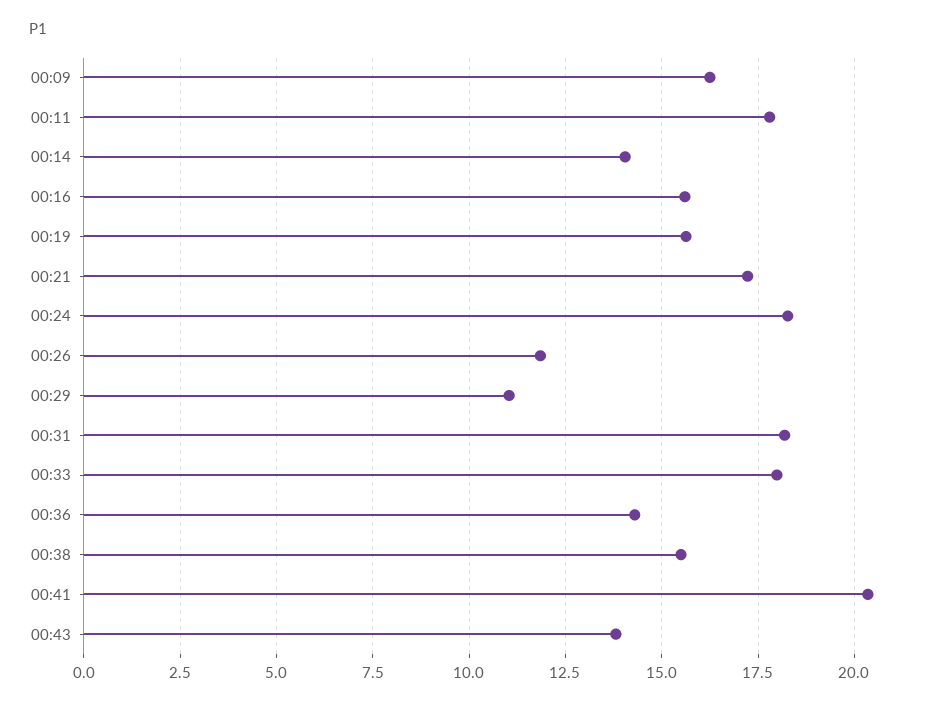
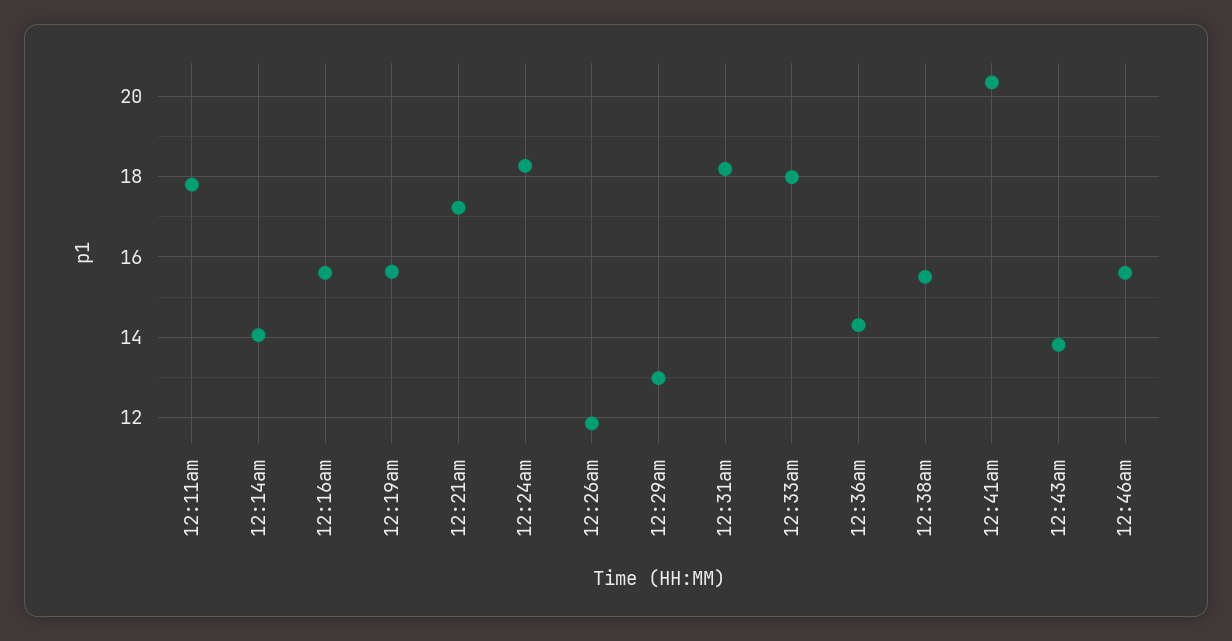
00:09: 16.25 -> none
00:29: 11 -> 13
12:46am: none -> 15.6

